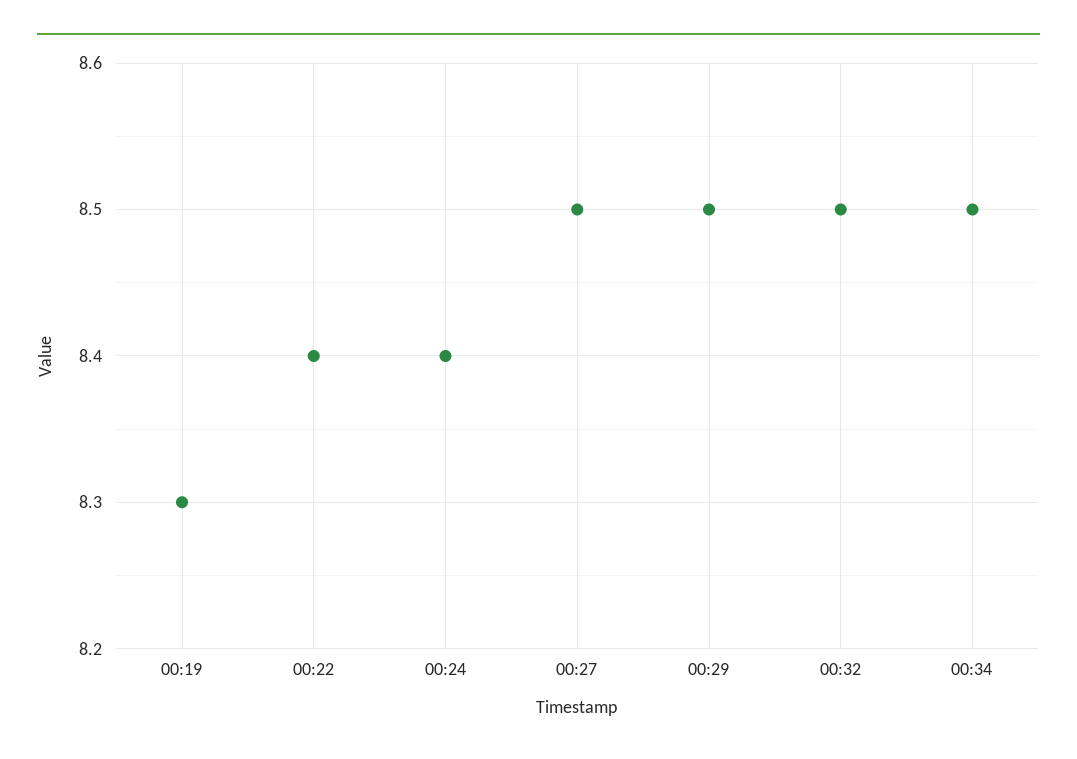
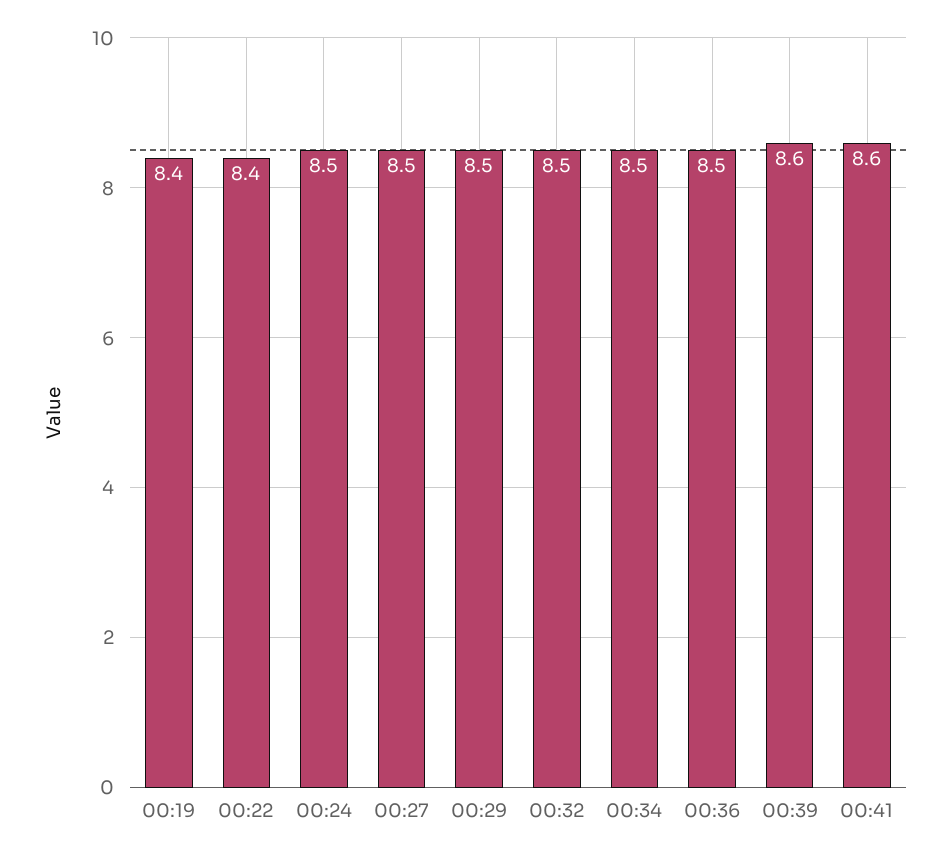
00:19: 8.3 -> 8.4
00:24: 8.4 -> 8.5
00:36: none -> 8.5
00:39: none -> 8.6
00:41: none -> 8.6

